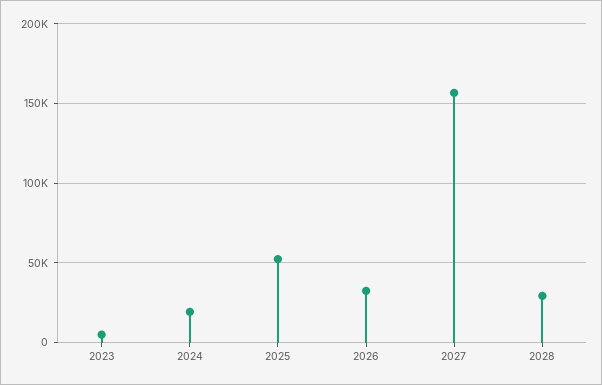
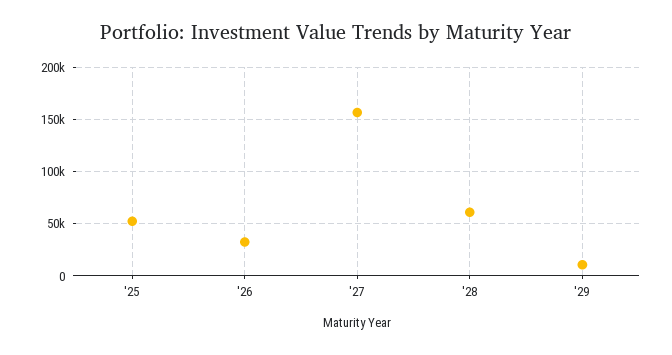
2023: 5000 -> none
2024: 20000 -> none
2028: 30000 -> 60000
'29: none -> 10000

